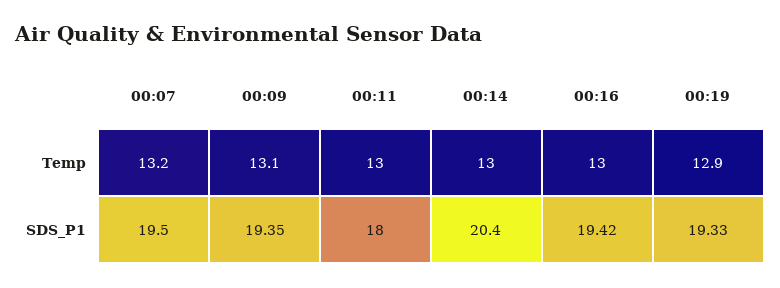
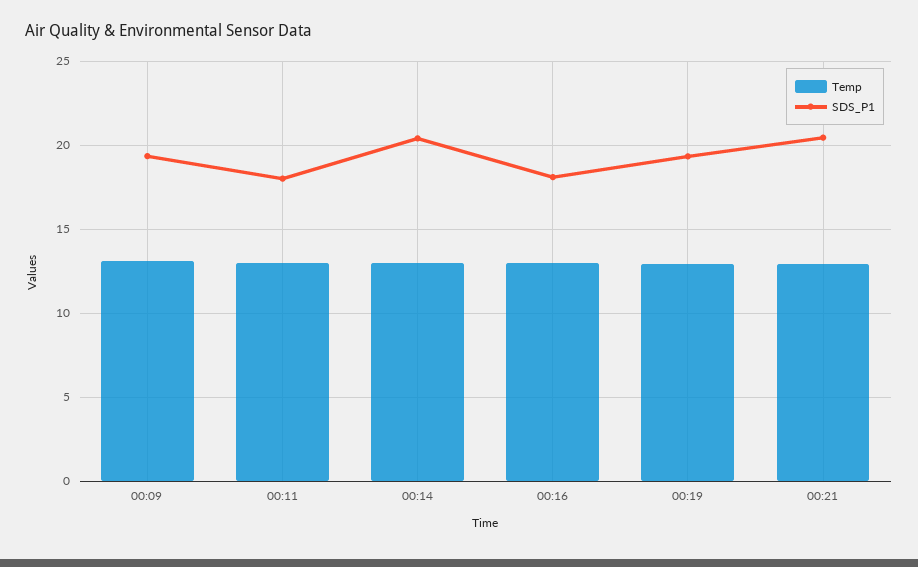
Temp, 00:07: 13.2 -> none
SDS_P1, 00:07: 19.5 -> none
SDS_P1, 00:16: 19.42 -> 18
Temp, 00:21: none -> 13
SDS_P1, 00:21: none -> 20.5

